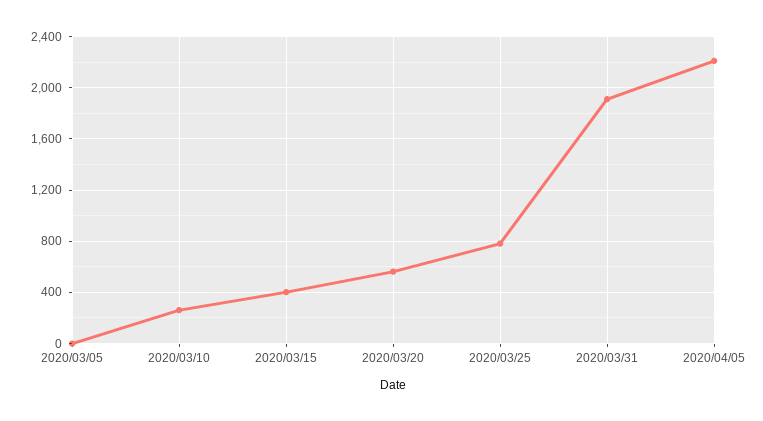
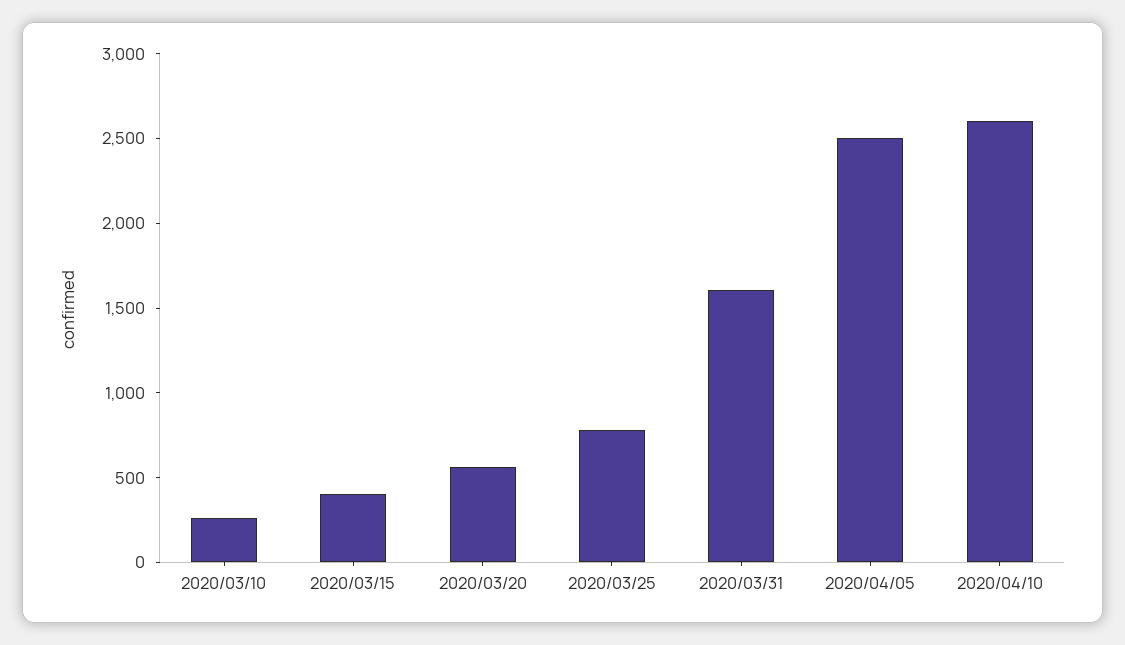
2020/03/05: 0 -> none
2020/03/31: 1900 -> 1600
2020/04/05: 2200 -> 2500
2020/04/10: none -> 2600

